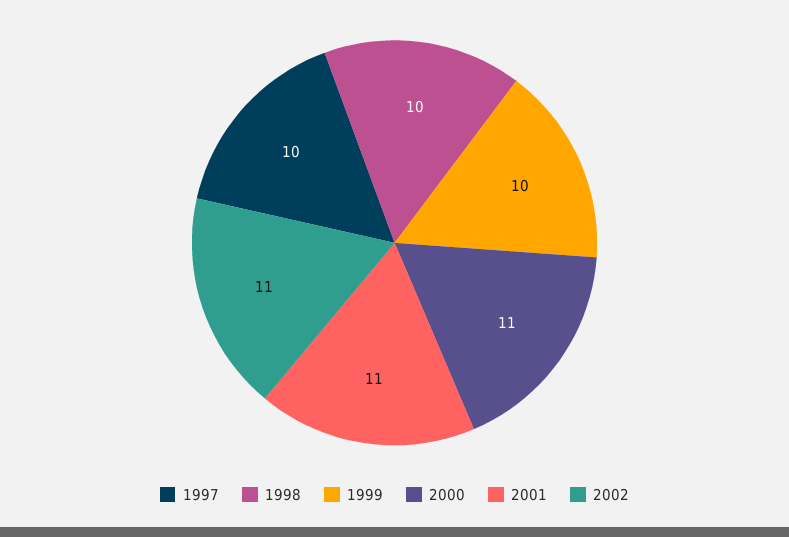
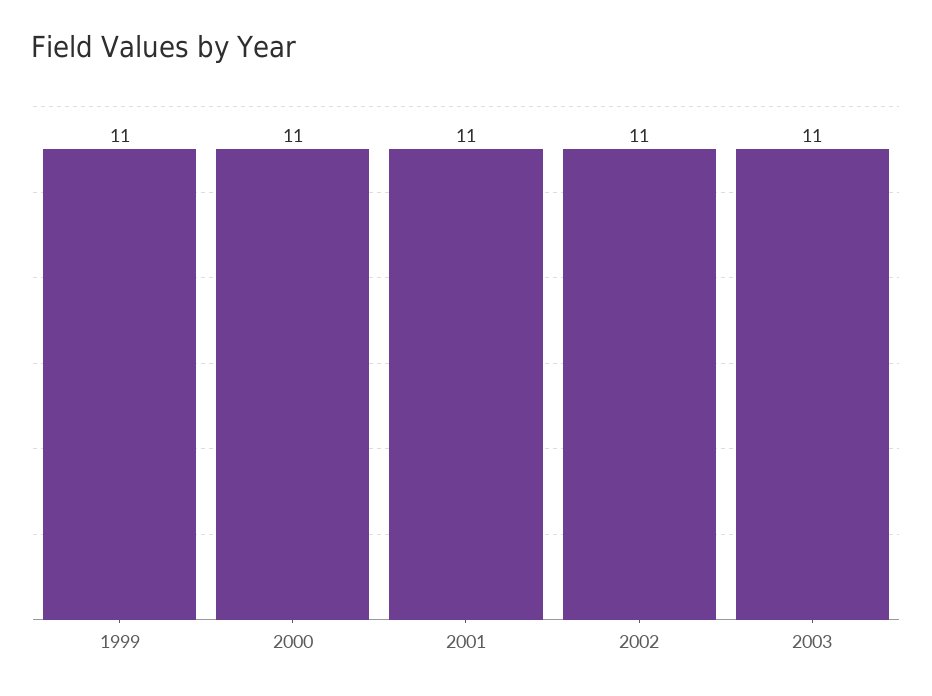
1997: 10 -> none
1998: 10 -> none
1999: 10 -> 11
2003: none -> 11

